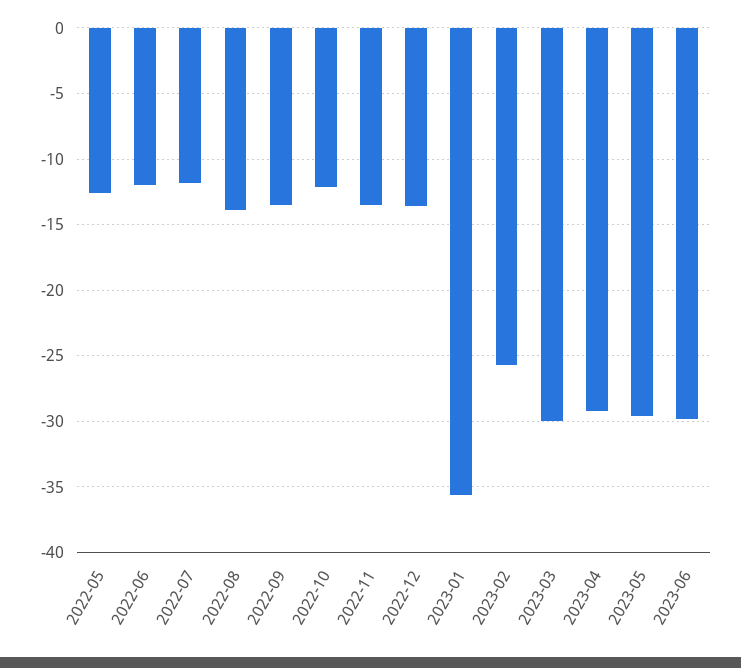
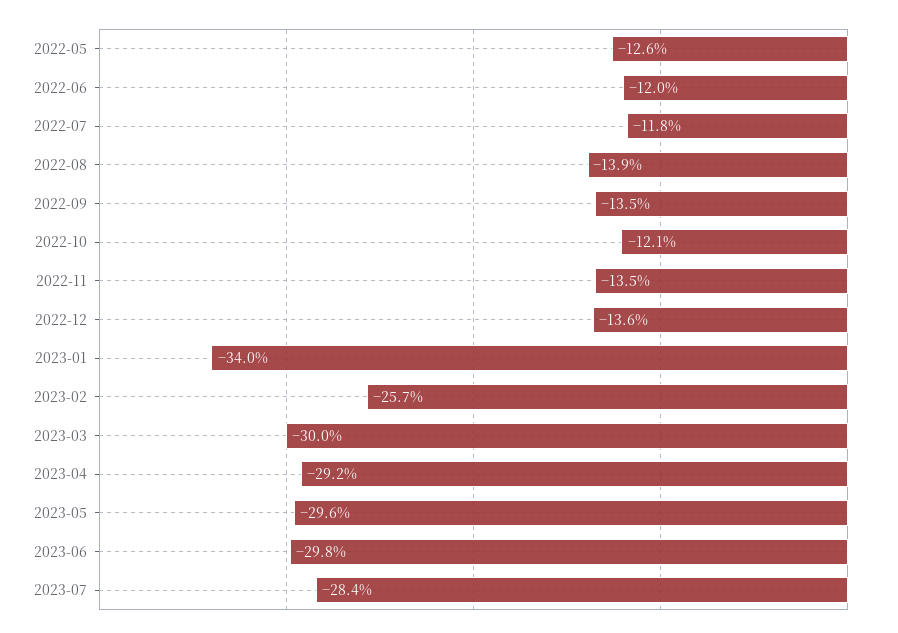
2023-01: -35.5 -> -34
2023-07: none -> -28.4

